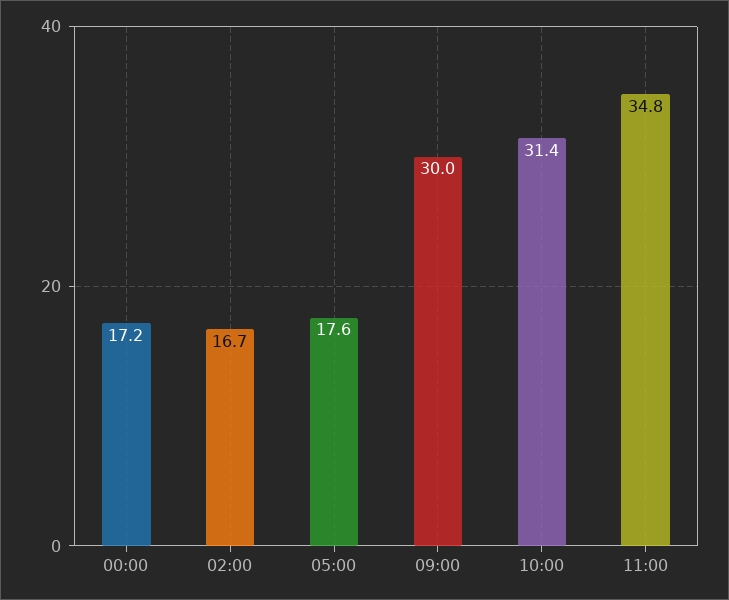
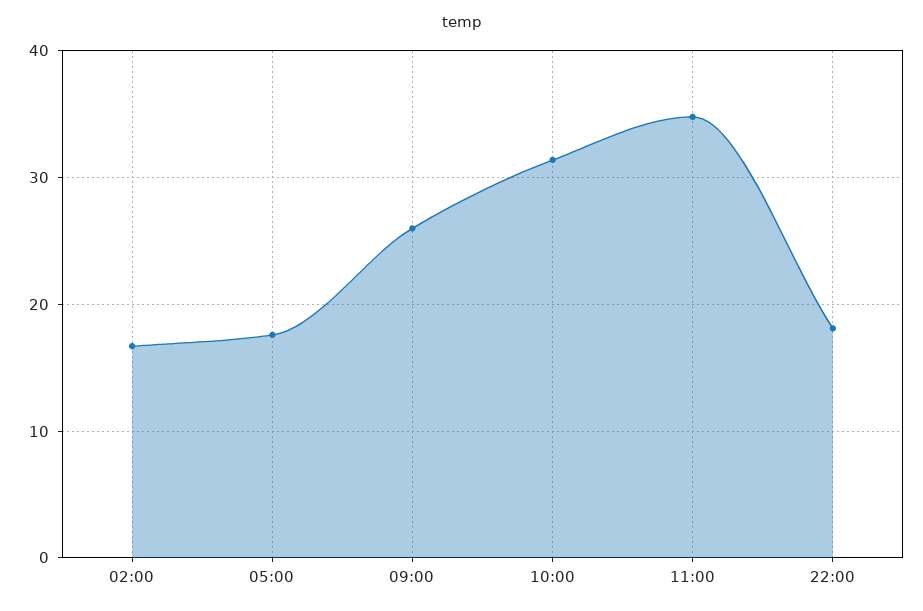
00:00: 17.2 -> none
09:00: 30 -> 26
22:00: none -> 18

